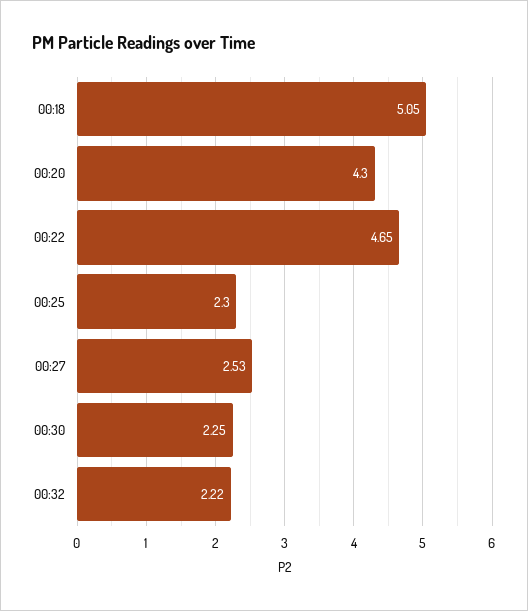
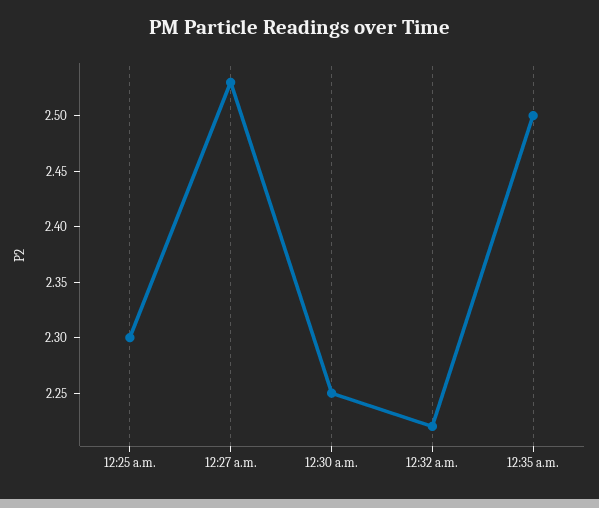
00:18: 5.05 -> none
00:20: 4.3 -> none
00:22: 4.65 -> none
12:35 a.m.: none -> 2.5

